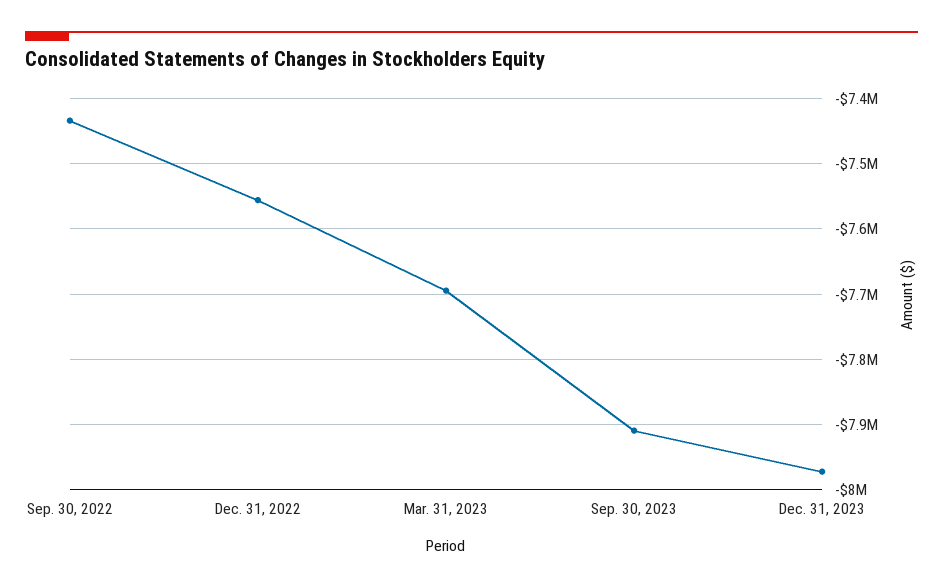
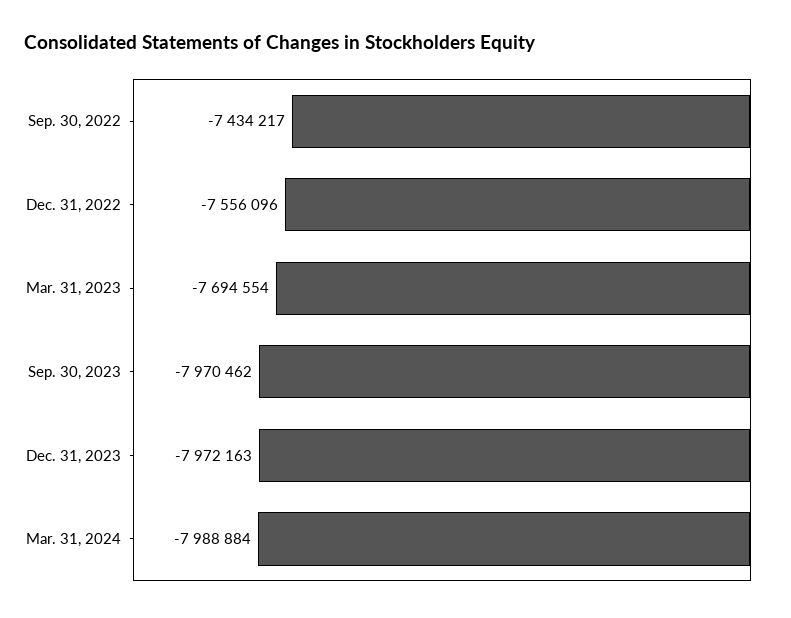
Sep. 30, 2023: -7910000 -> -7970462
Mar. 31, 2024: none -> -7988884

